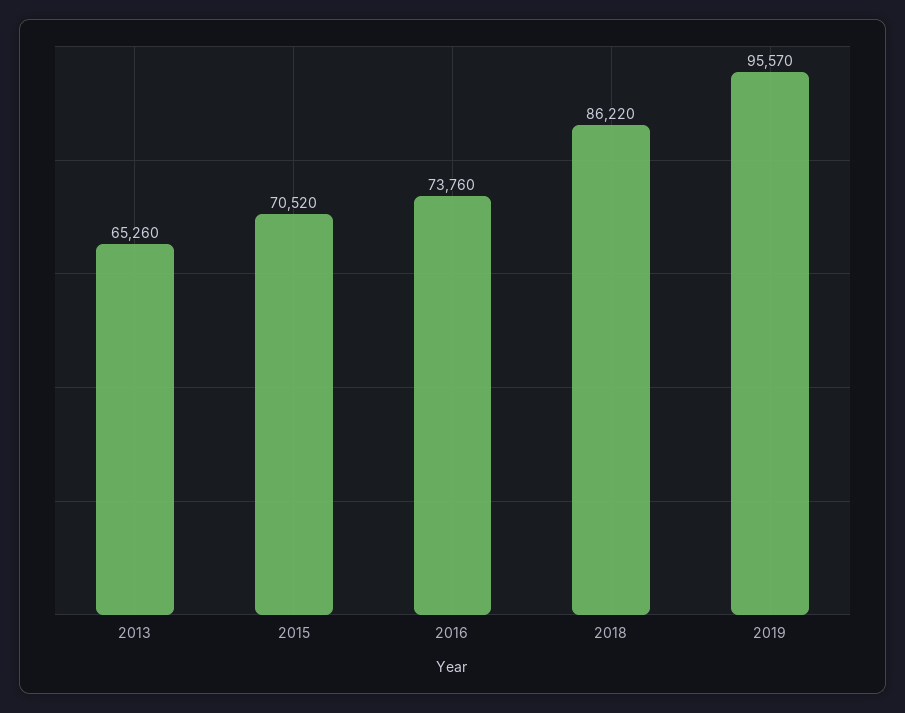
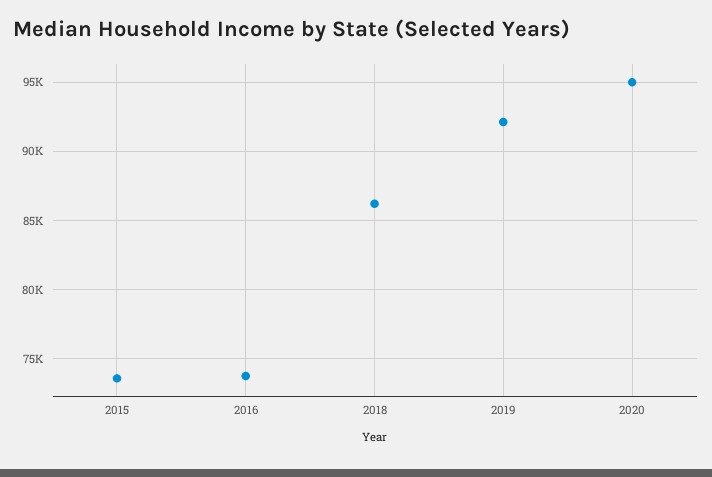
2013: 65260 -> none
2015: 70520 -> 73500
2019: 95570 -> 92000
2020: none -> 95000

